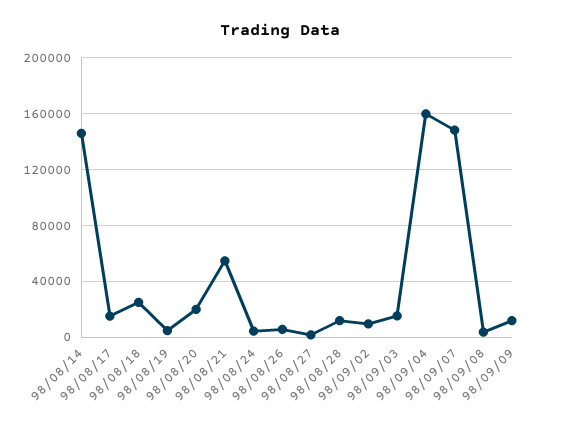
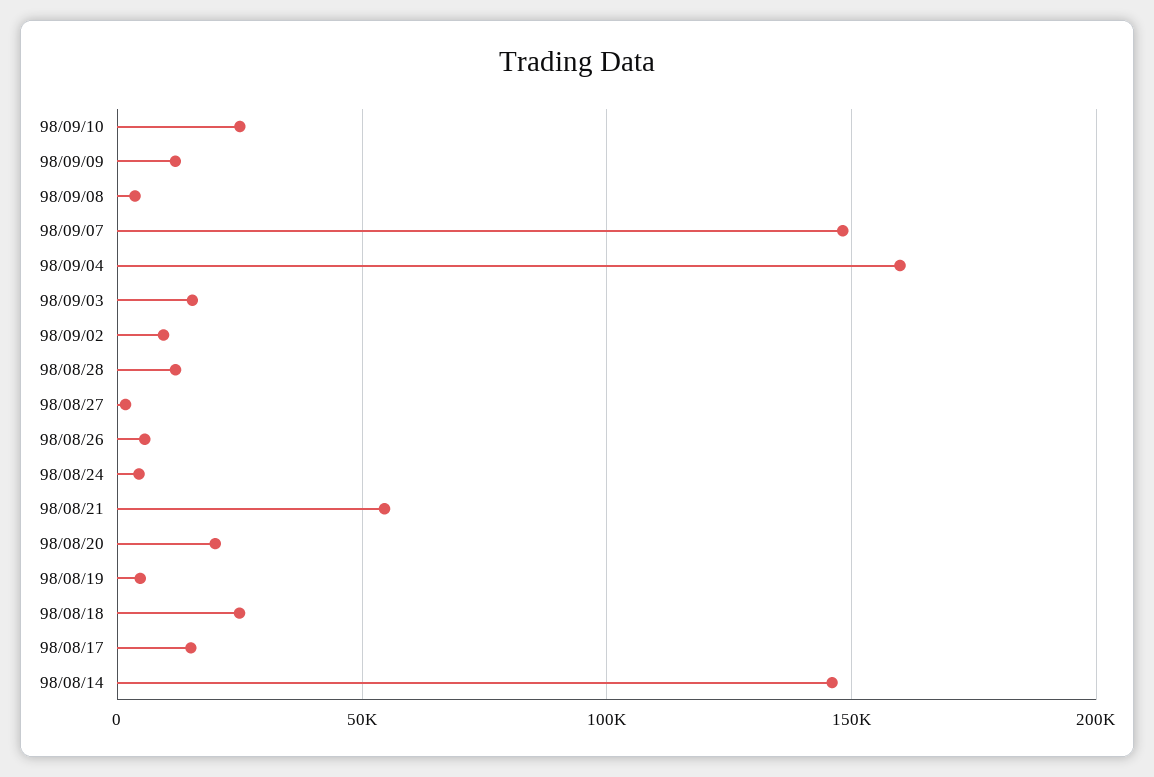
98/09/10: none -> 25000

